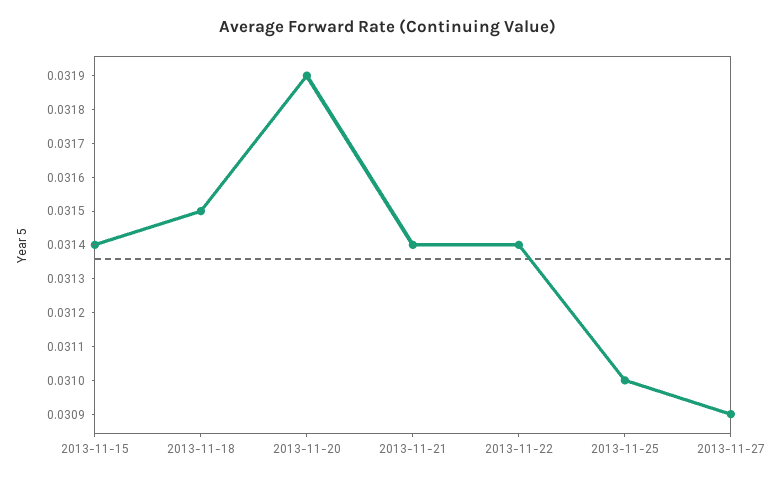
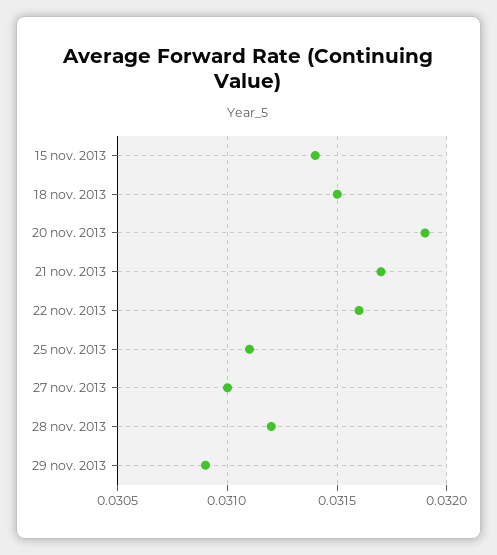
2013-11-21: 0.0314 -> 0.0317
2013-11-22: 0.0314 -> 0.0316
2013-11-25: 0.031 -> 0.0311
2013-11-27: 0.0309 -> 0.031
28 nov. 2013: none -> 0.0312
29 nov. 2013: none -> 0.0309

